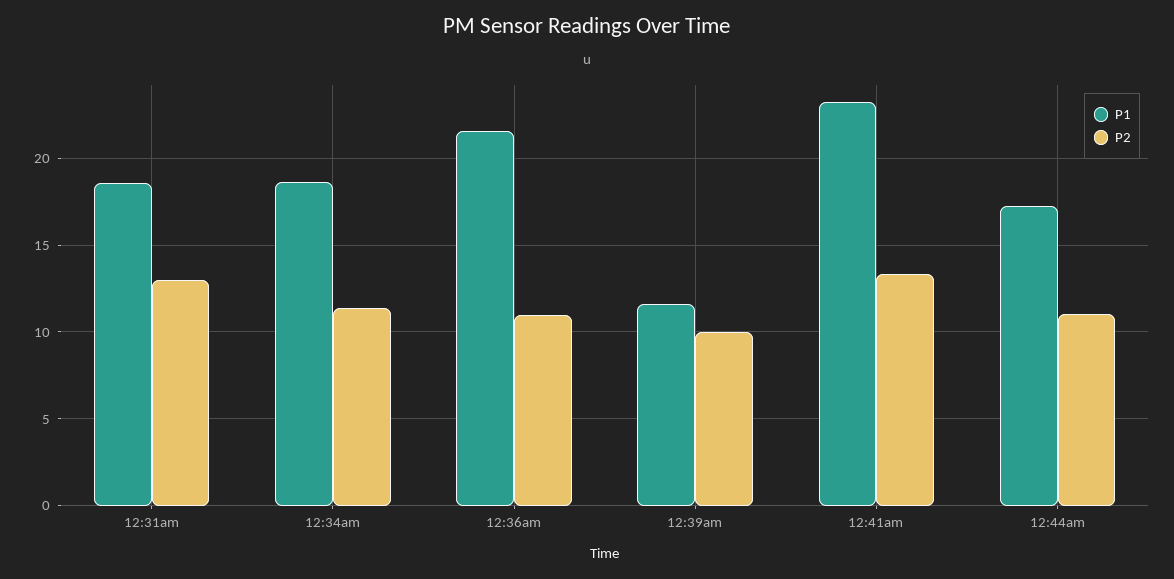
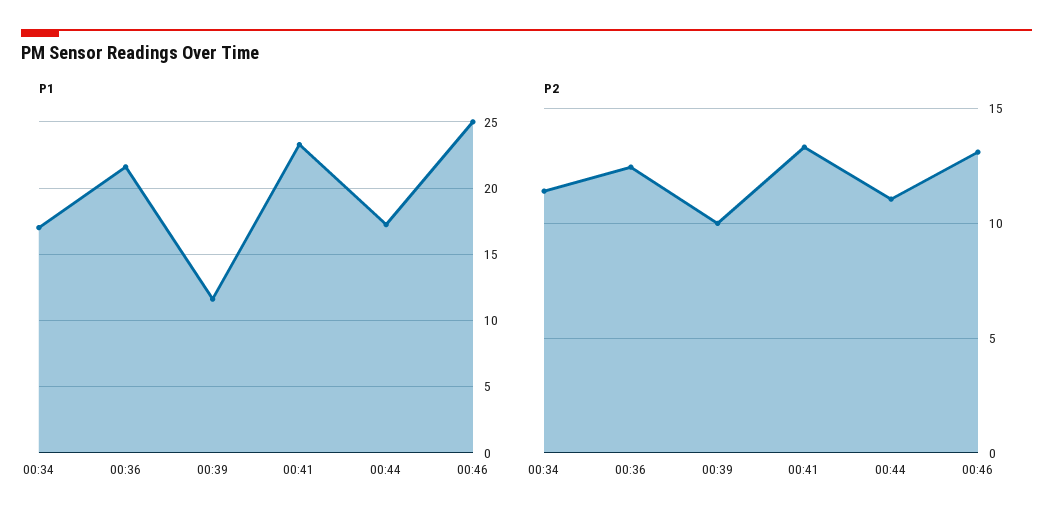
P1, 12:31am: 18.5 -> none
P2, 12:31am: 13 -> none
P1, 12:34am: 18.5 -> 17
P2, 12:36am: 11 -> 12.5
P1, 00:46: none -> 25
P2, 00:46: none -> 13

